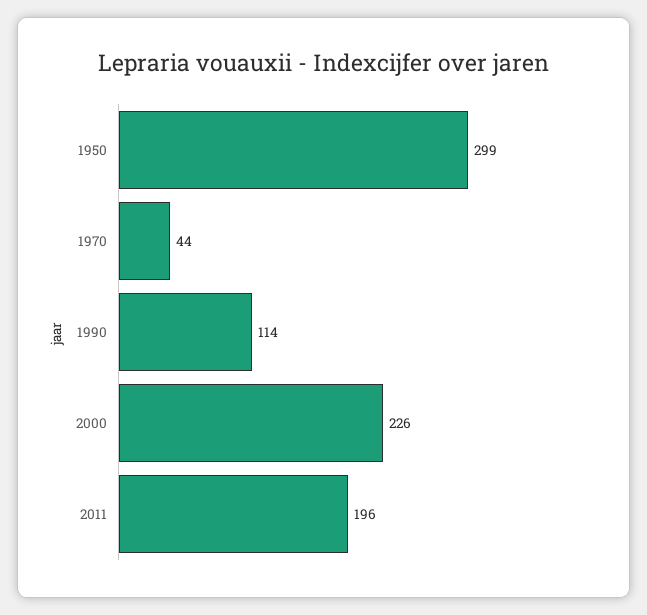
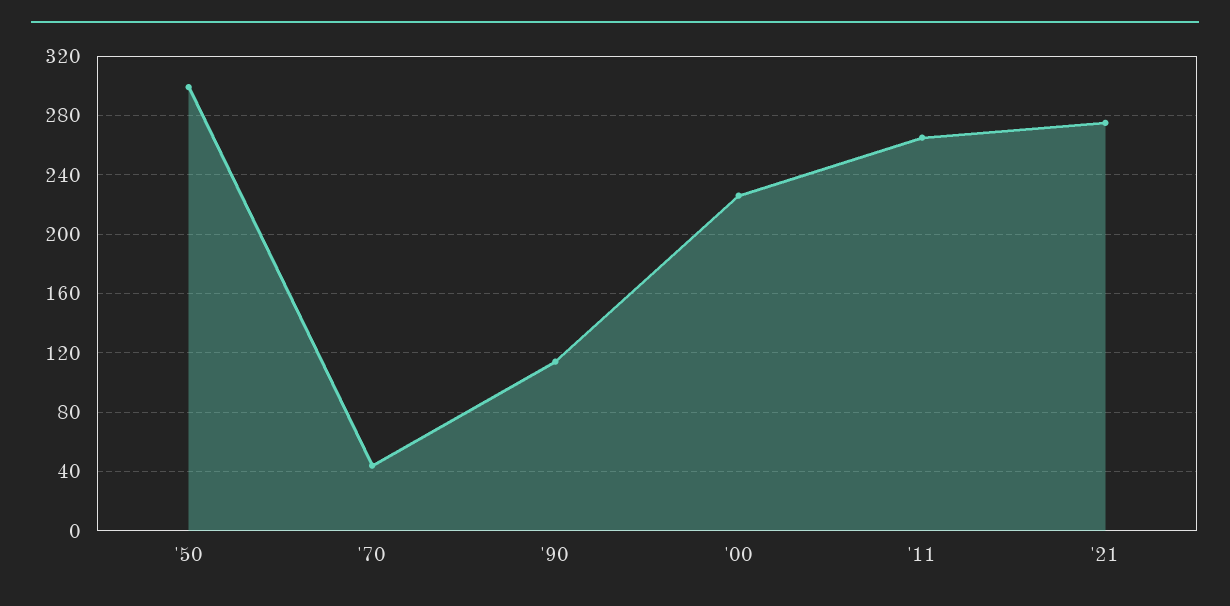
2011: 196 -> 265
'21: none -> 275

